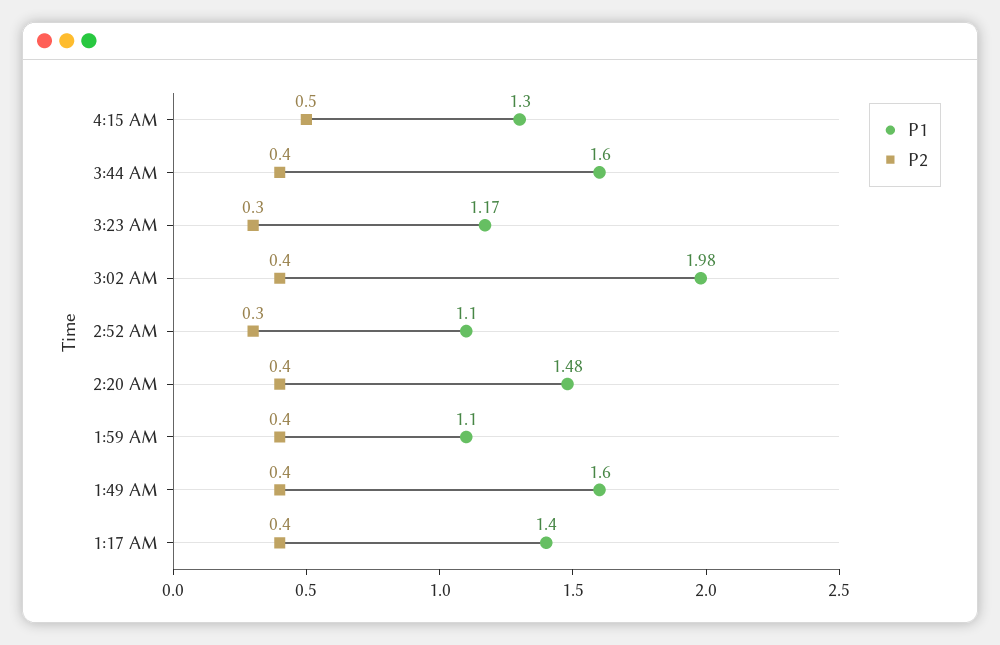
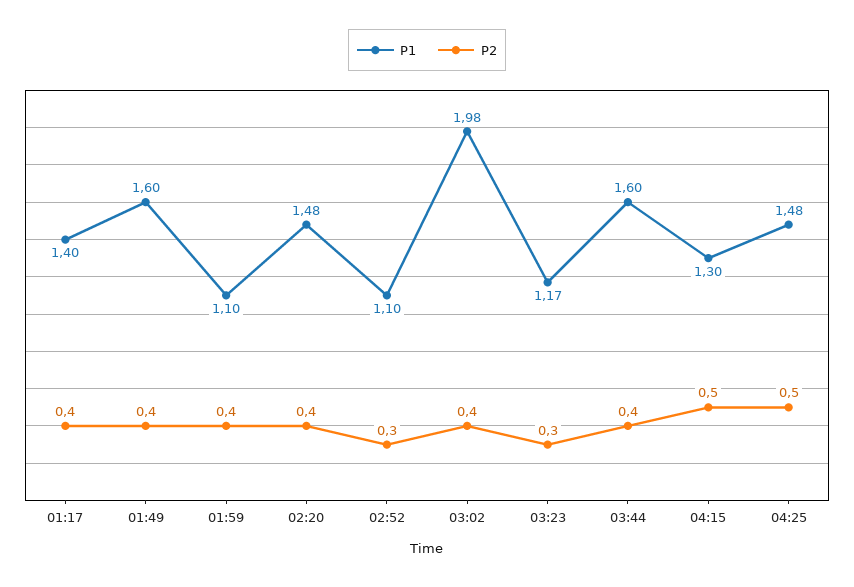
P1, 04:25: none -> 1.48
P2, 04:25: none -> 0.5

